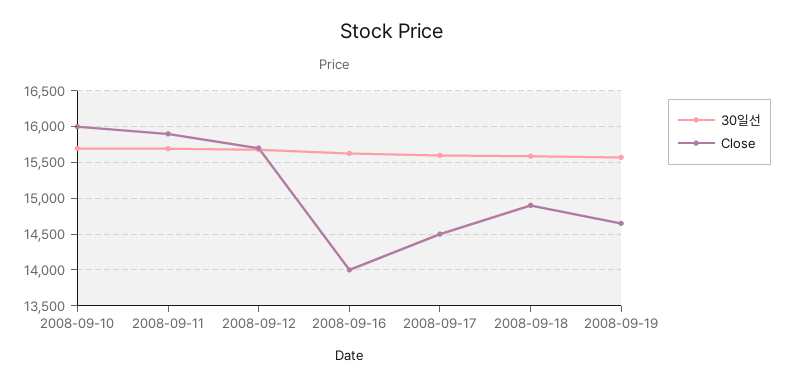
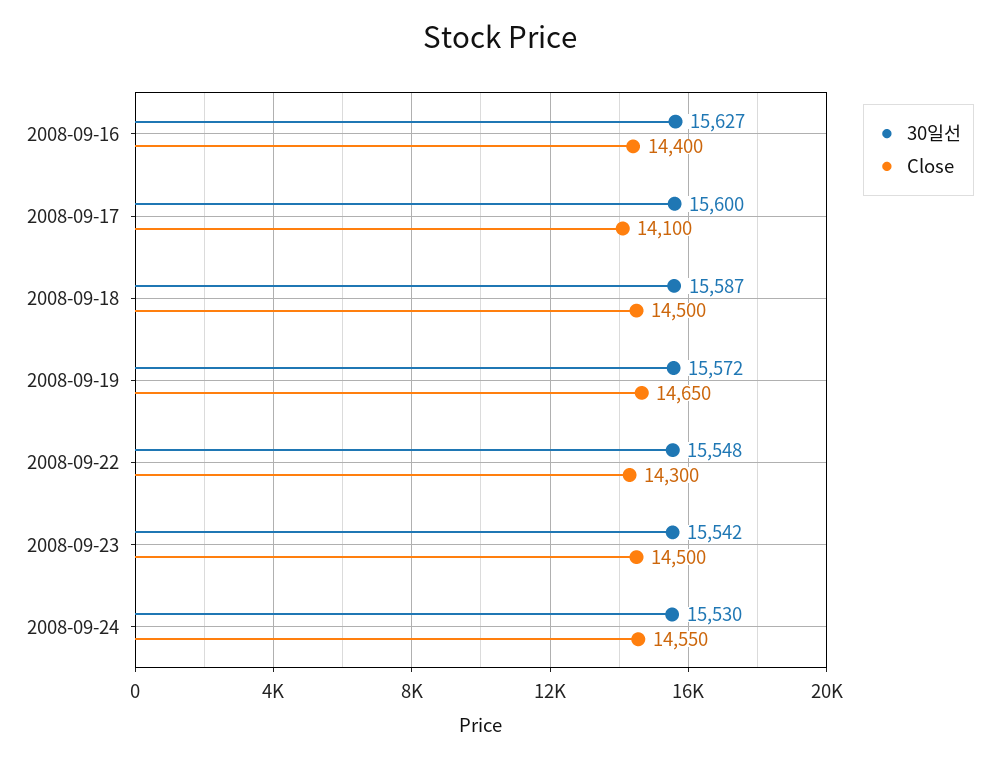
30일선, 2008-09-10: 15700 -> none
Close, 2008-09-10: 16000 -> none
30일선, 2008-09-11: 15700 -> none
Close, 2008-09-11: 15900 -> none
30일선, 2008-09-12: 15700 -> none
Close, 2008-09-12: 15700 -> none
Close, 2008-09-16: 14000 -> 14400
Close, 2008-09-17: 14500 -> 14100
Close, 2008-09-18: 14900 -> 14500
30일선, 2008-09-22: none -> 15548
Close, 2008-09-22: none -> 14300
30일선, 2008-09-23: none -> 15542
Close, 2008-09-23: none -> 14500
30일선, 2008-09-24: none -> 15530
Close, 2008-09-24: none -> 14550

